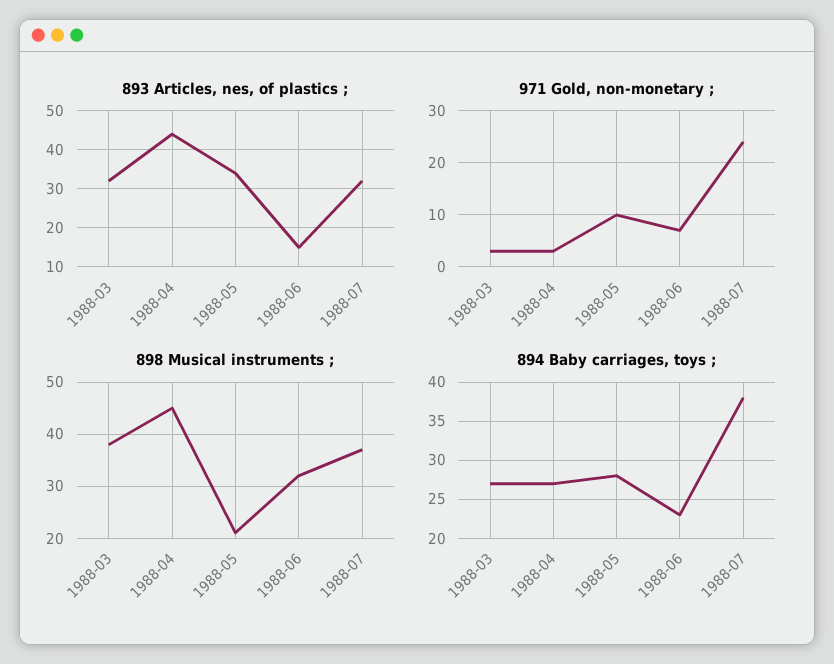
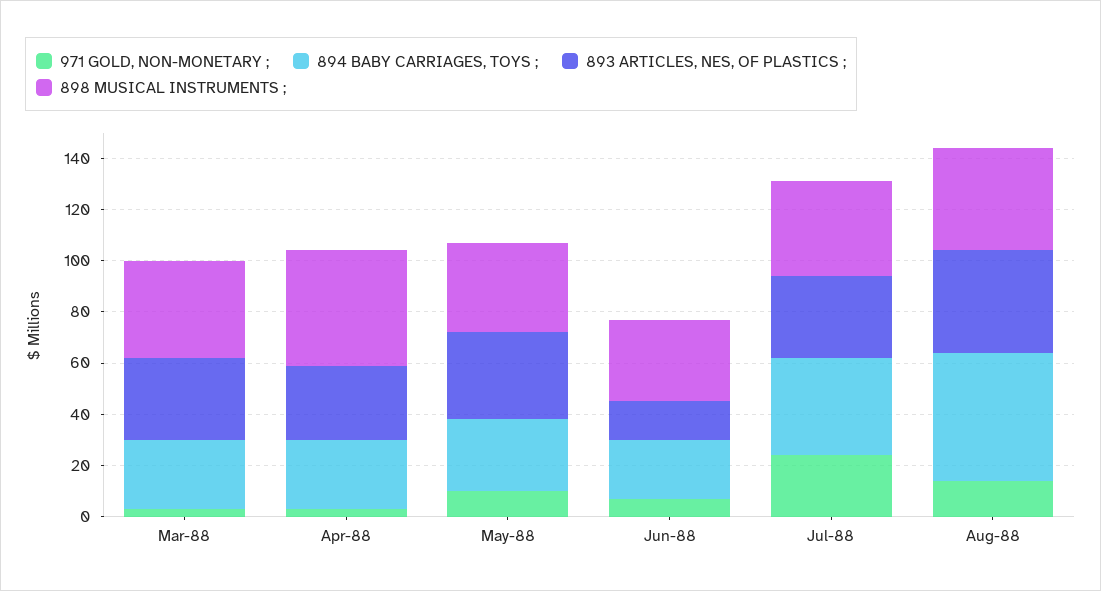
893 Articles, nes, of plastics ;, 1988-04: 45 -> 30
898 Musical instruments ;, 1988-05: 20 -> 35
971 Gold, non-monetary ;, Aug-88: none -> 15
894 Baby carriages, toys ;, Aug-88: none -> 50
893 Articles, nes, of plastics ;, Aug-88: none -> 40
898 Musical instruments ;, Aug-88: none -> 40

